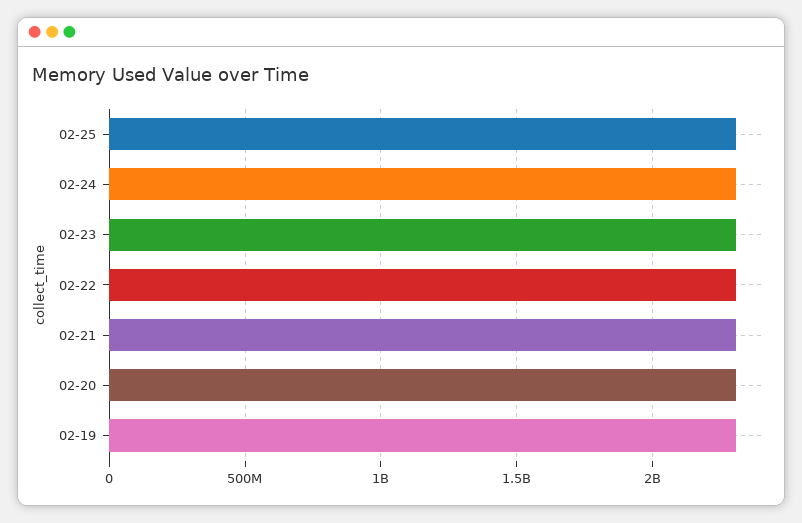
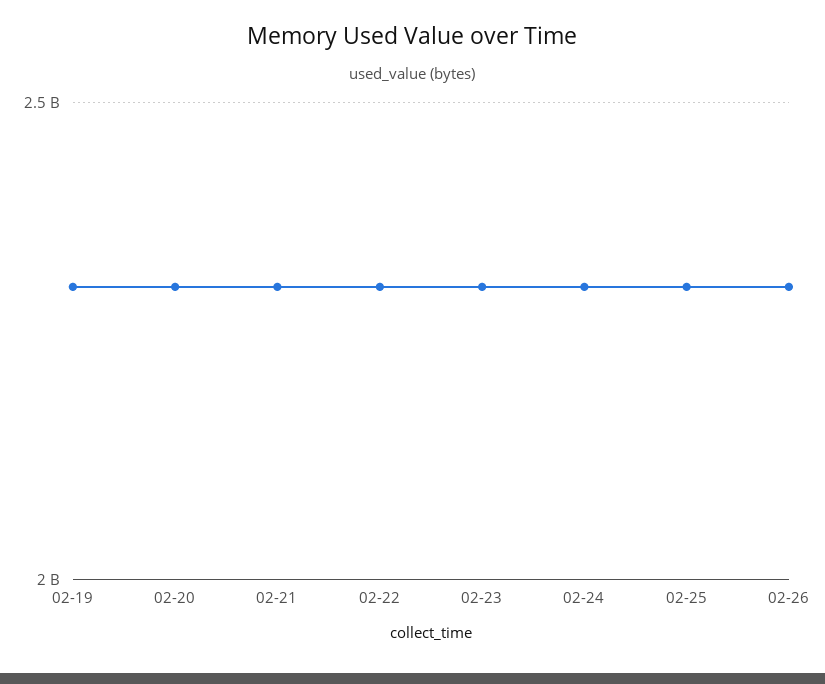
02-26: none -> 2300000000

